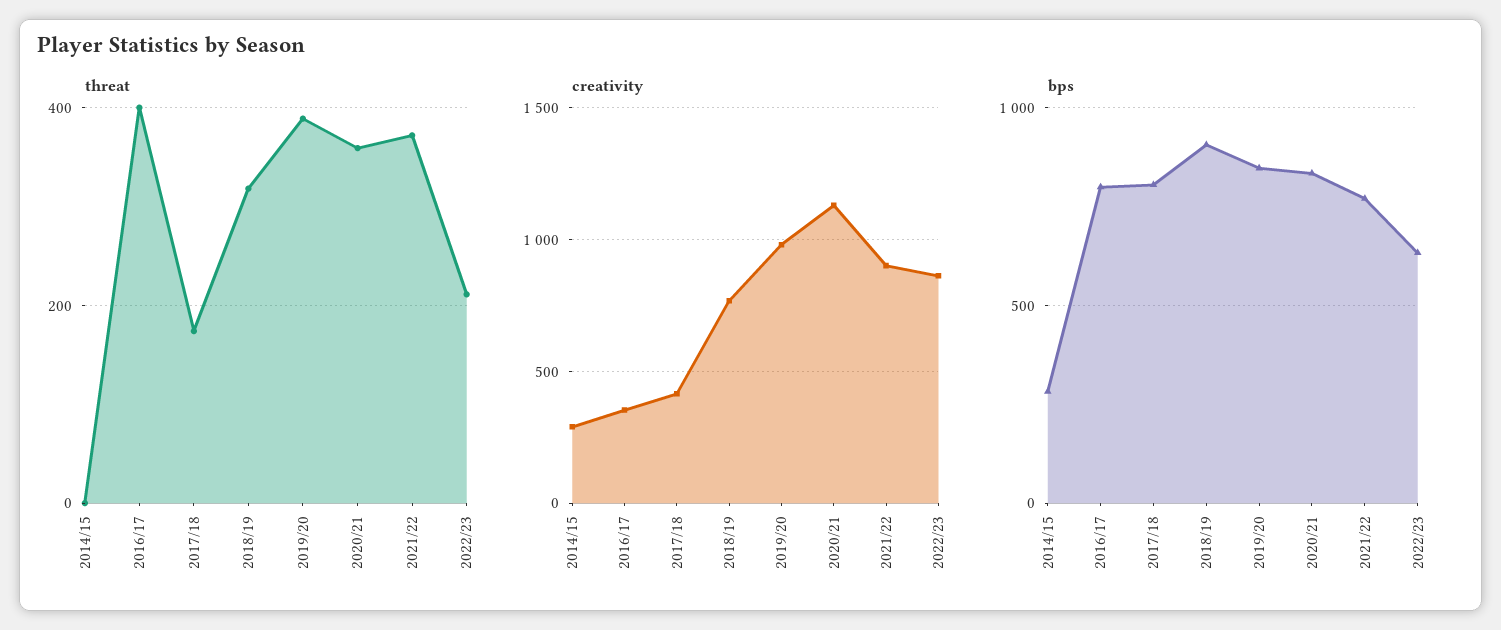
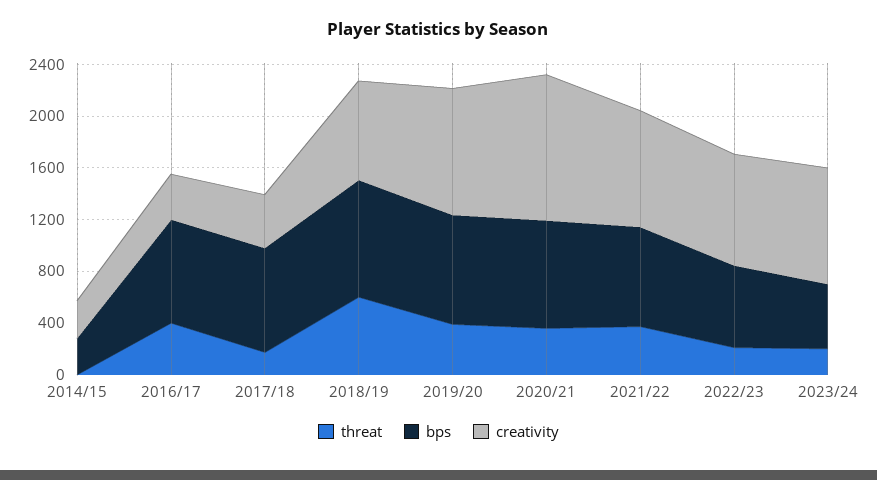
threat, 2018/19: 320 -> 600
threat, 2023/24: none -> 200
bps, 2023/24: none -> 500
creativity, 2023/24: none -> 900

